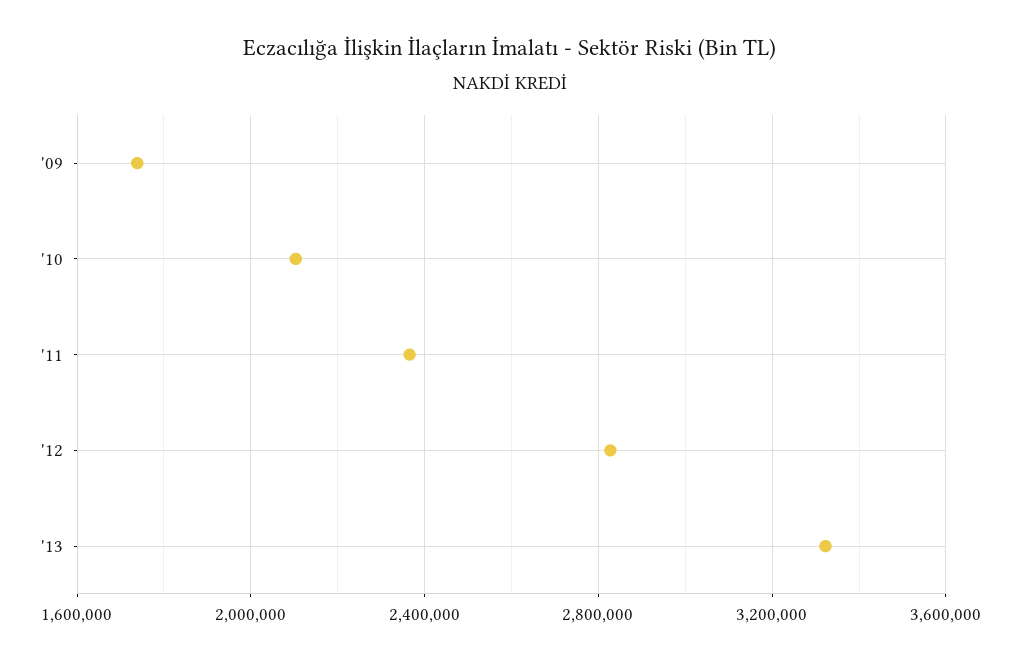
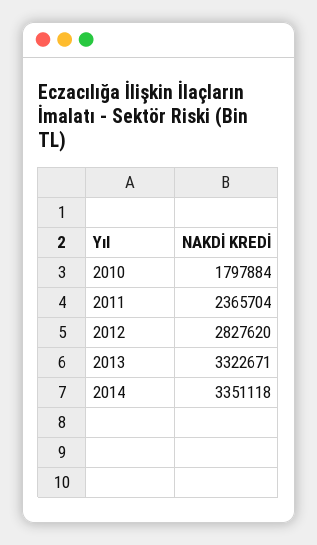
'09: 1750000 -> none
'10: 2100000 -> 1797884
2014: none -> 3351118

